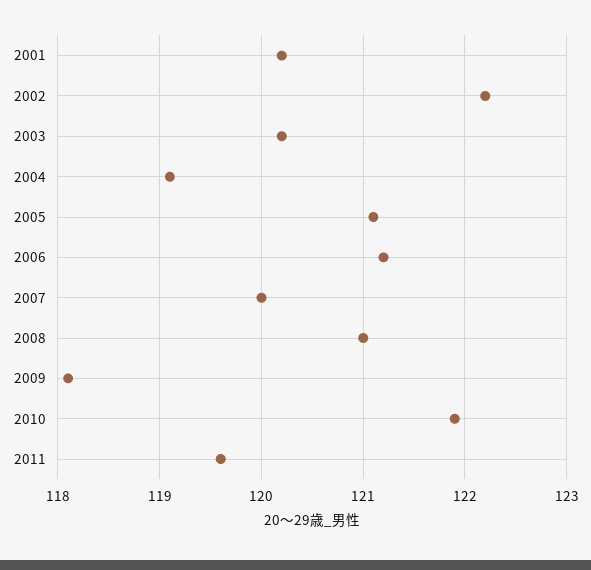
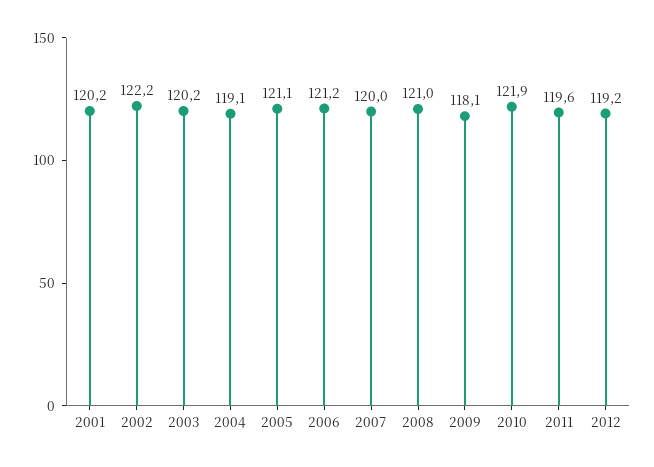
2012: none -> 119.2

